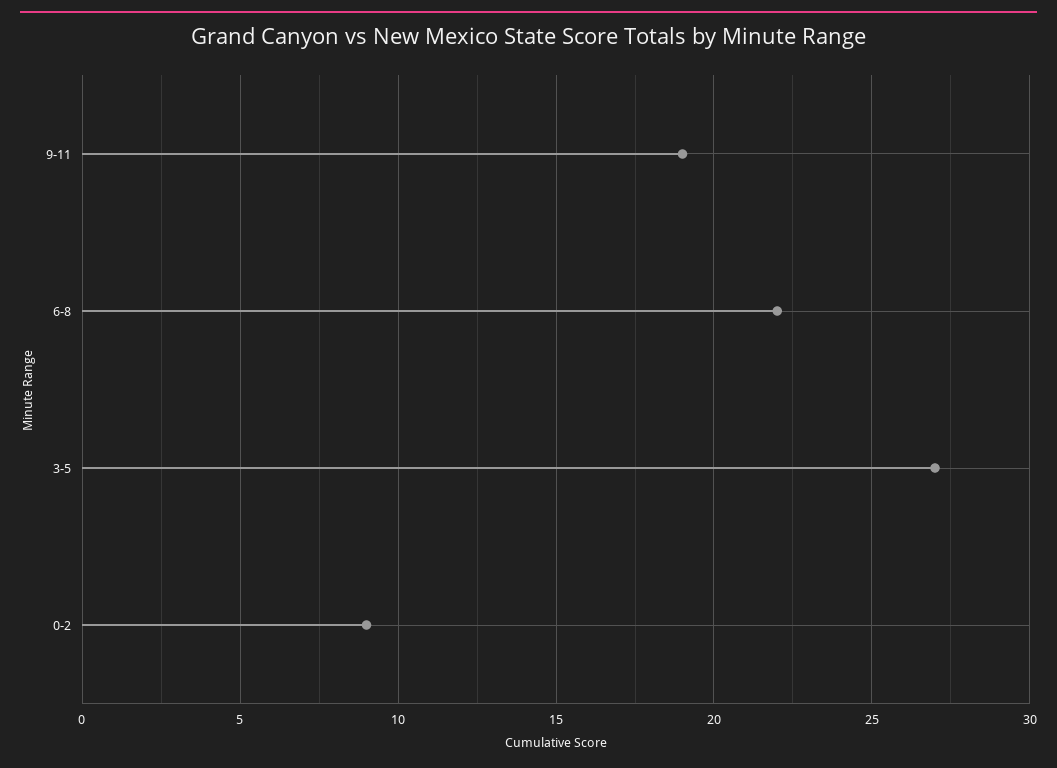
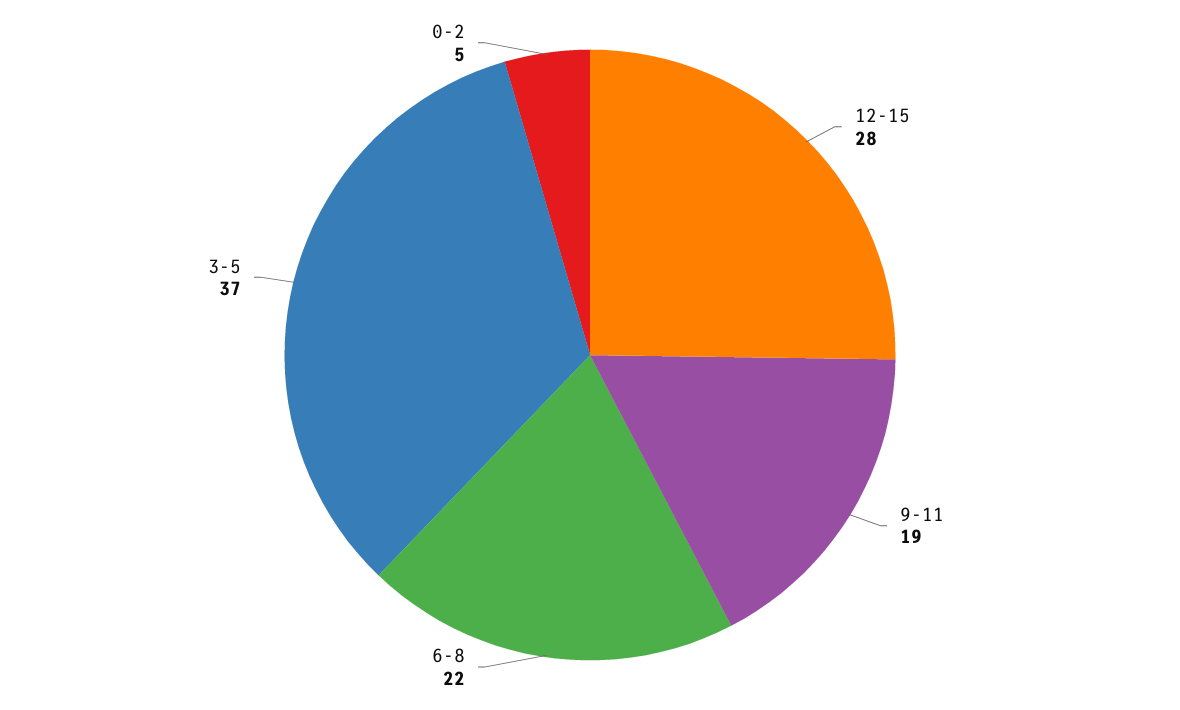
3-5: 27 -> 37
0-2: 9 -> 5
12-15: none -> 28

